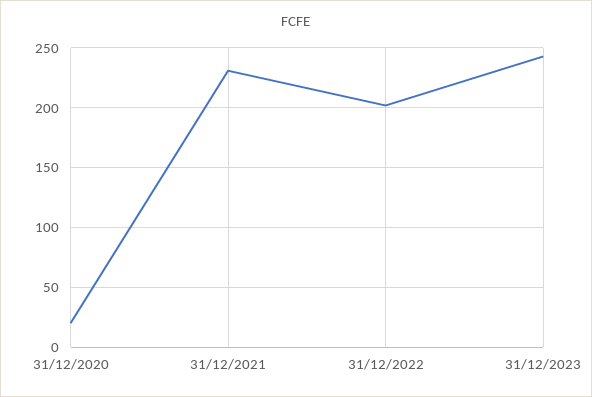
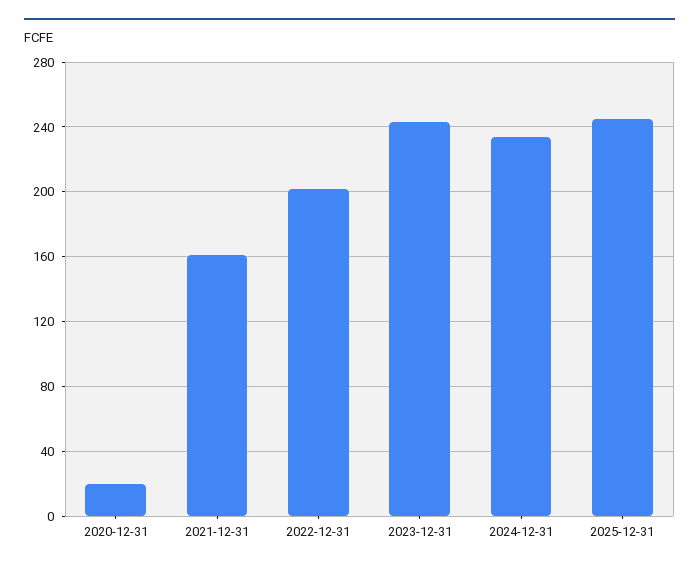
31/12/2021: 230 -> 160
2024-12-31: none -> 235
2025-12-31: none -> 245

